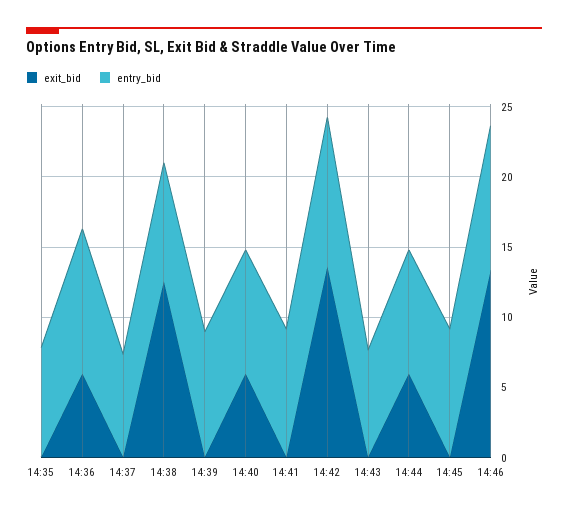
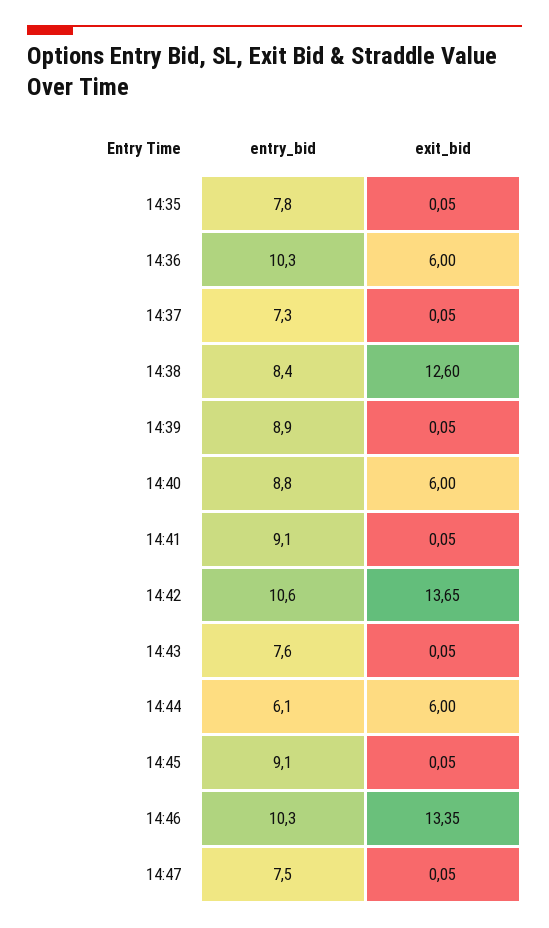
entry_bid, 14:44: 9 -> 6.1
entry_bid, 14:47: none -> 7.5
exit_bid, 14:47: none -> 0.05

